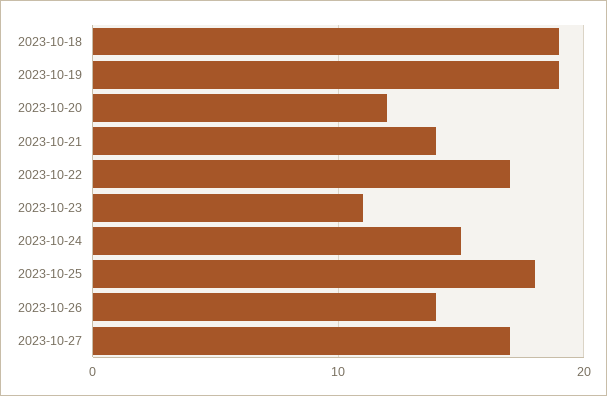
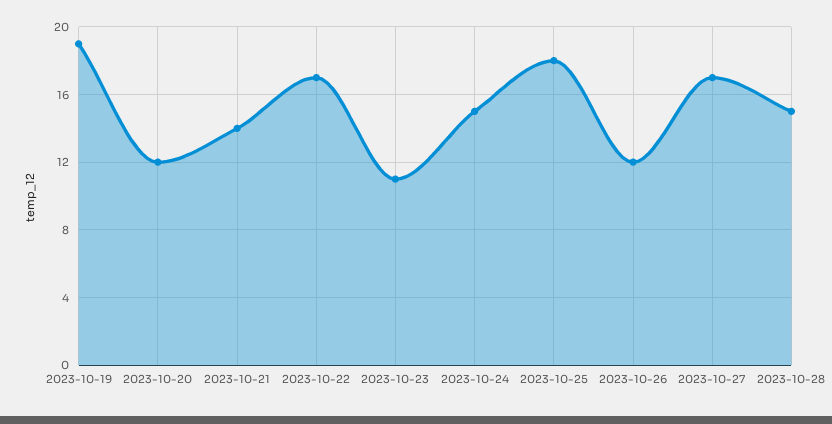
2023-10-18: 19 -> none
2023-10-26: 14 -> 12
2023-10-28: none -> 15

